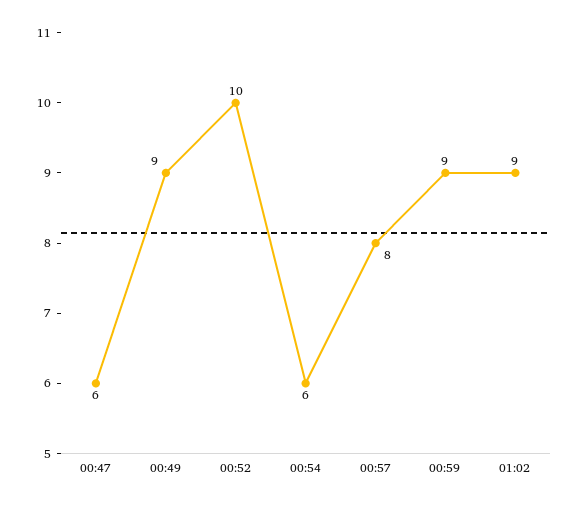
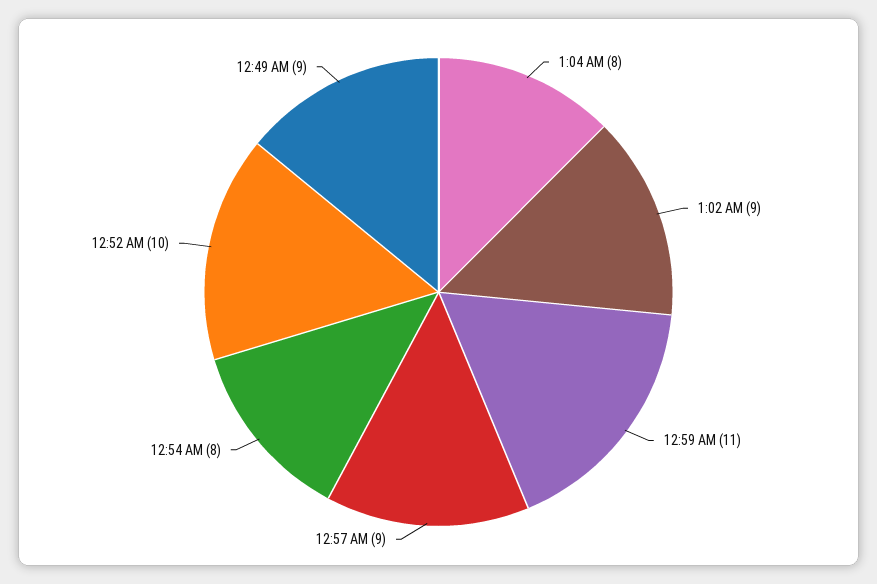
00:47: 6 -> none
00:54: 6 -> 8
00:57: 8 -> 9
00:59: 9 -> 11
1:04 AM: none -> 8

